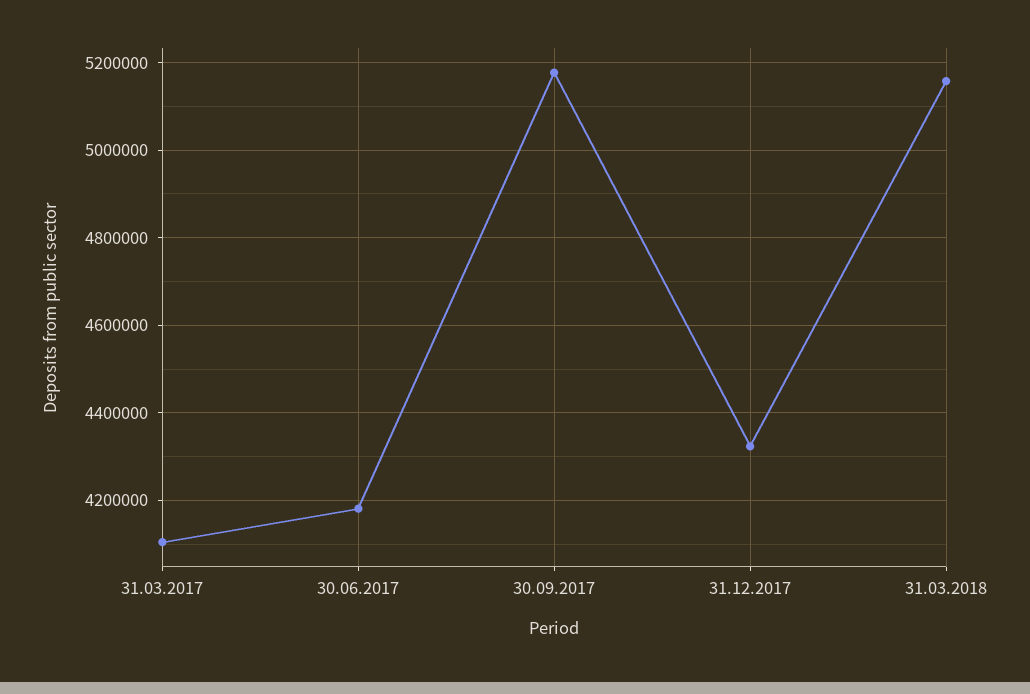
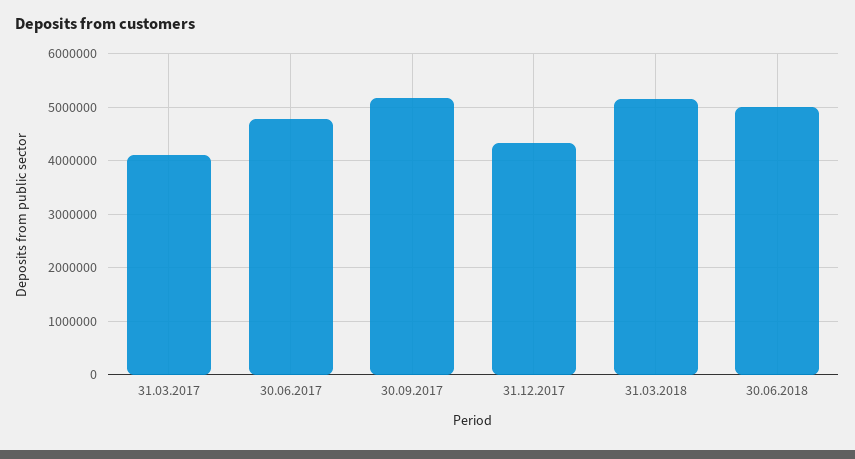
30.06.2017: 4180000 -> 4800000
30.06.2018: none -> 5000000

